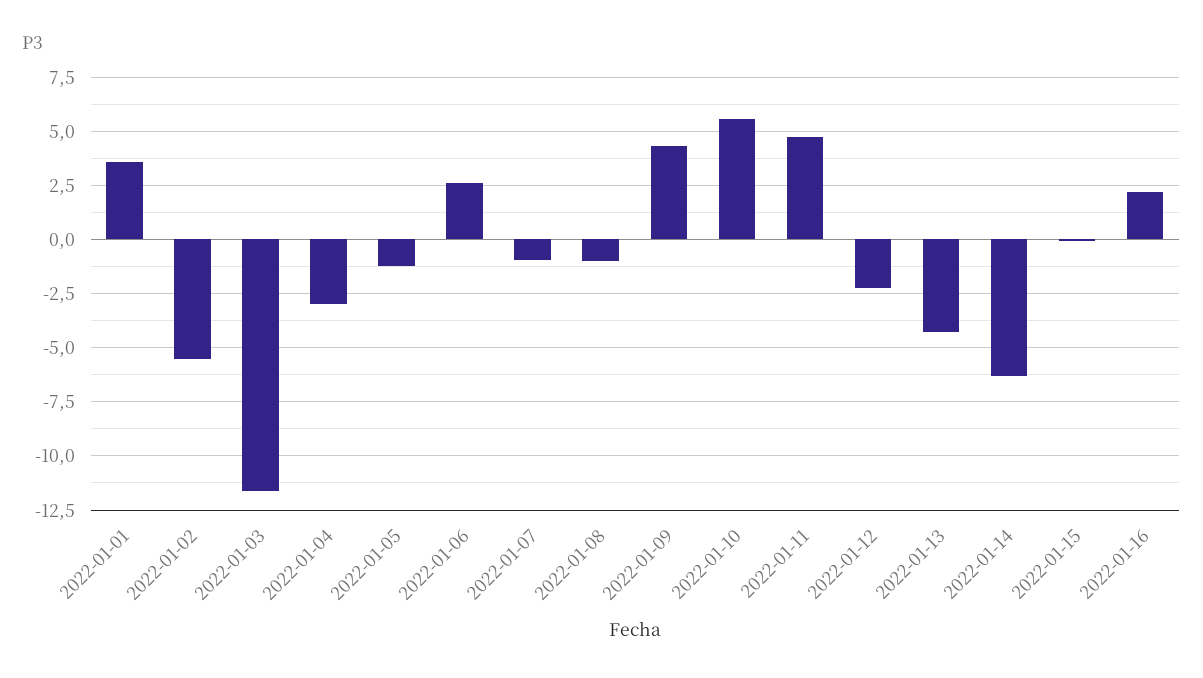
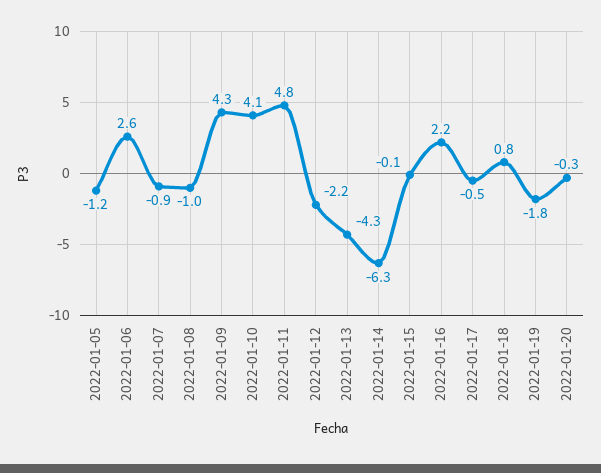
2022-01-01: 3.5 -> none
2022-01-02: -5.5 -> none
2022-01-03: -11.5 -> none
2022-01-04: -3 -> none
2022-01-10: 5.5 -> 4.1
2022-01-17: none -> -0.5
2022-01-18: none -> 0.8
2022-01-19: none -> -1.8
2022-01-20: none -> -0.3

